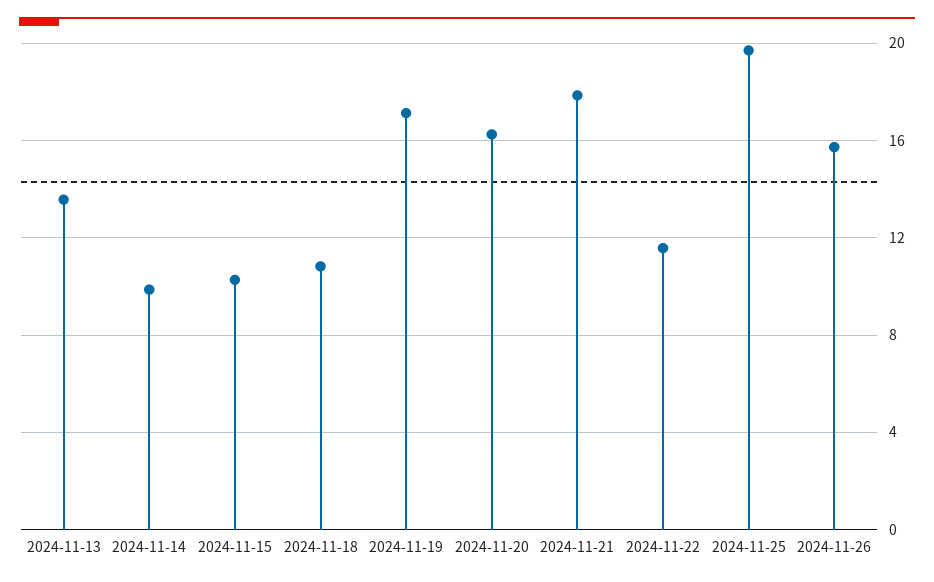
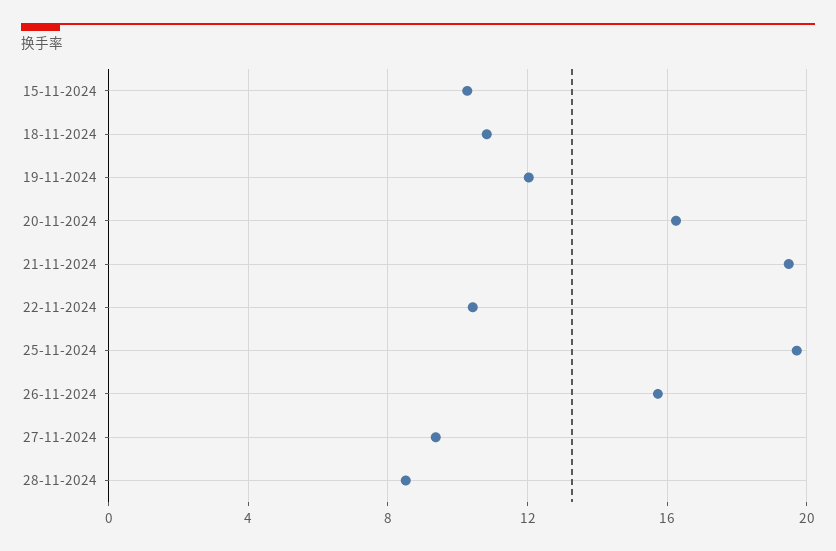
2024-11-13: 13.5 -> none
2024-11-14: 10 -> none
2024-11-19: 17 -> 12
2024-11-21: 18 -> 19.5
2024-11-22: 11.5 -> 10.5
27-11-2024: none -> 9.5
28-11-2024: none -> 8.5

